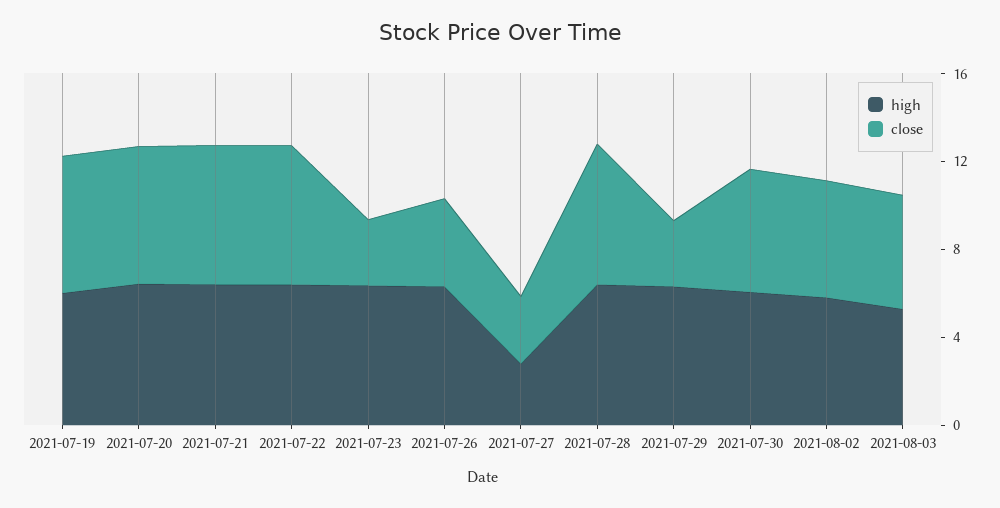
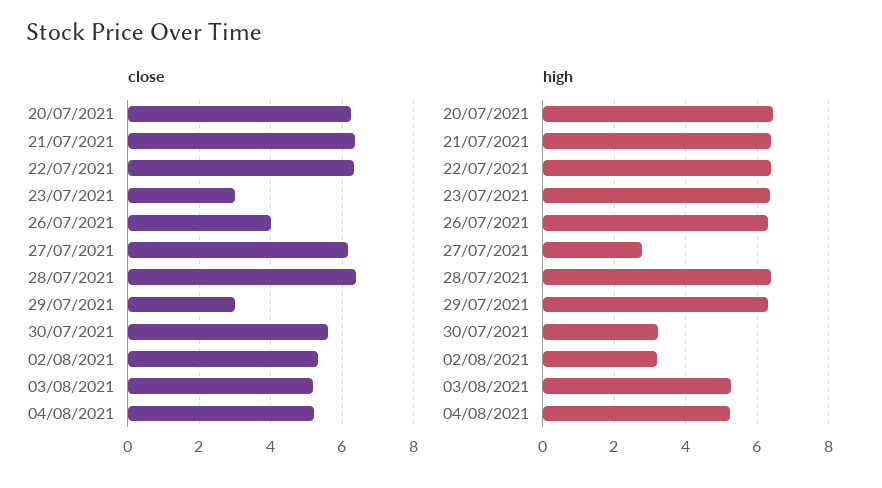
high, 2021-07-19: 6 -> none
close, 2021-07-19: 6 -> none
close, 2021-07-27: 3 -> 6.2
high, 2021-07-30: 6 -> 3.2
high, 2021-08-02: 6 -> 3.2
close, 04/08/2021: none -> 5.2
high, 04/08/2021: none -> 5.2

